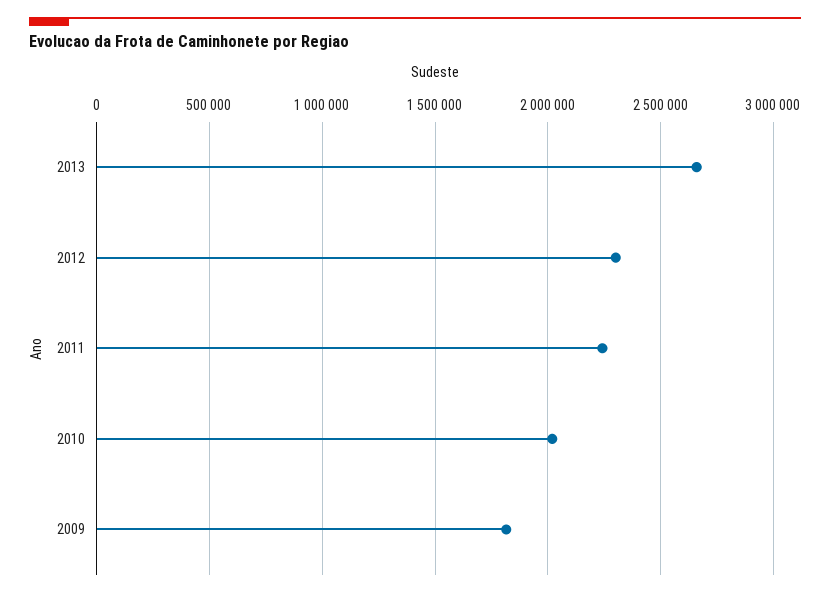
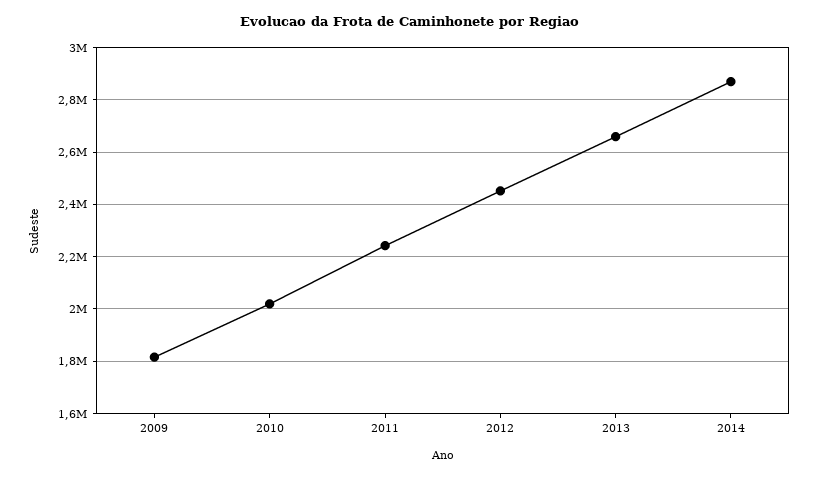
2012: 2300000 -> 2450000
2014: none -> 2875000

